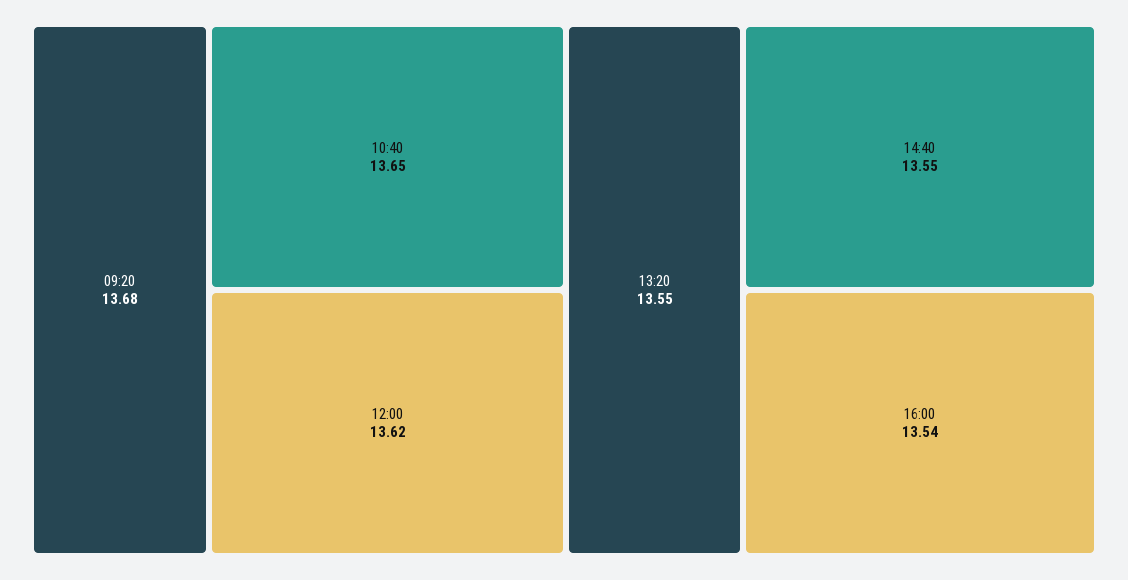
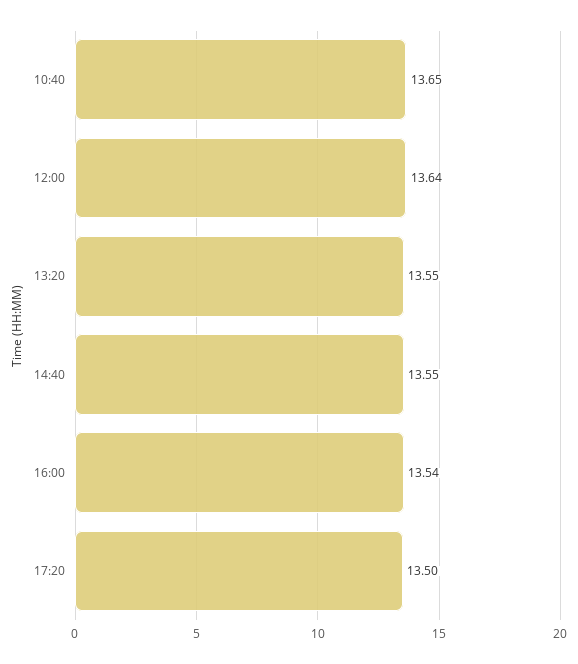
09:20: 13.68 -> none
12:00: 13.62 -> 13.64
17:20: none -> 13.5

